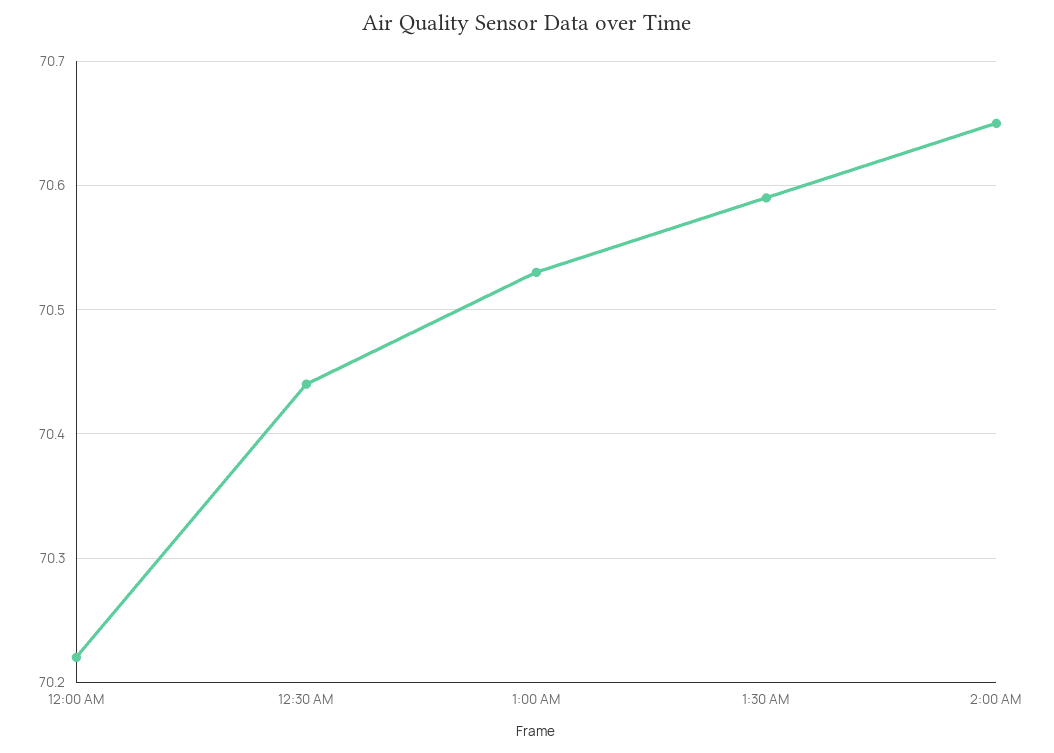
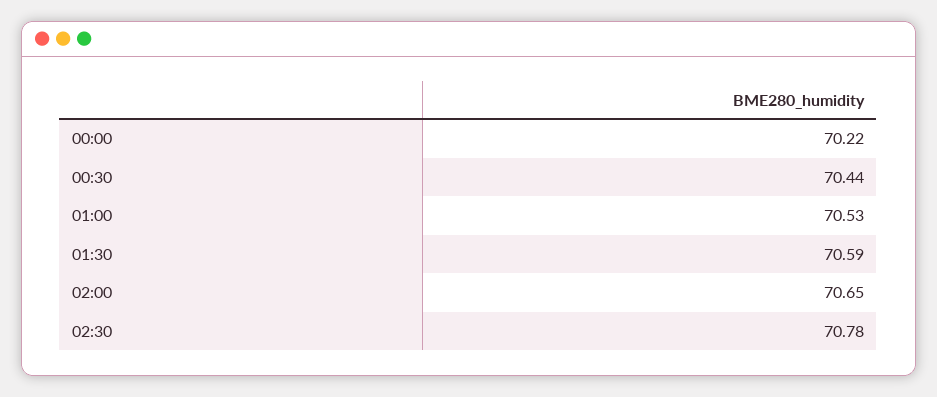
02:30: none -> 70.78

